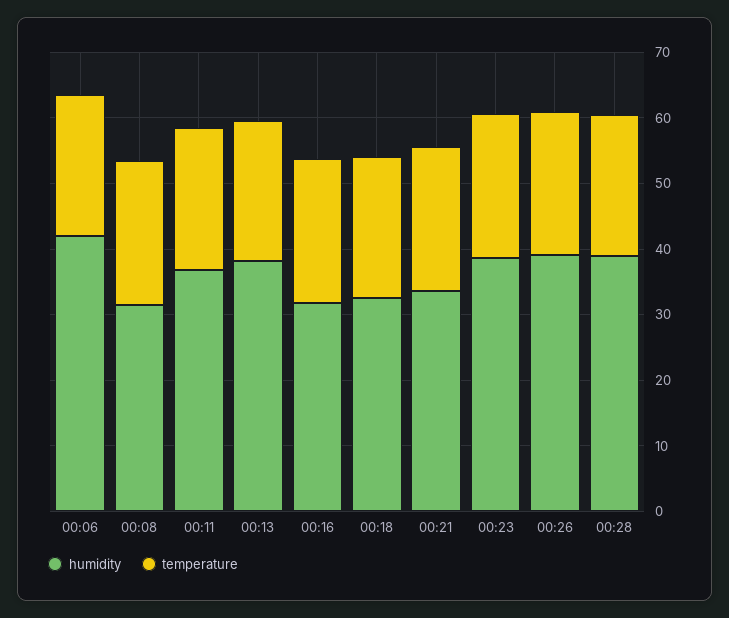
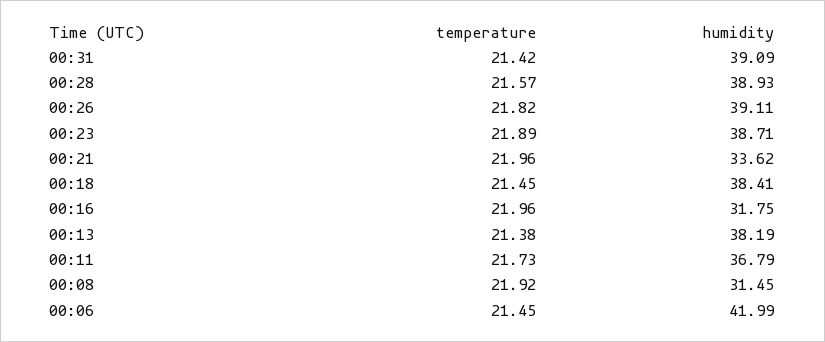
humidity, 00:18: 32 -> 38.41
temperature, 00:31: none -> 21.42
humidity, 00:31: none -> 39.09

